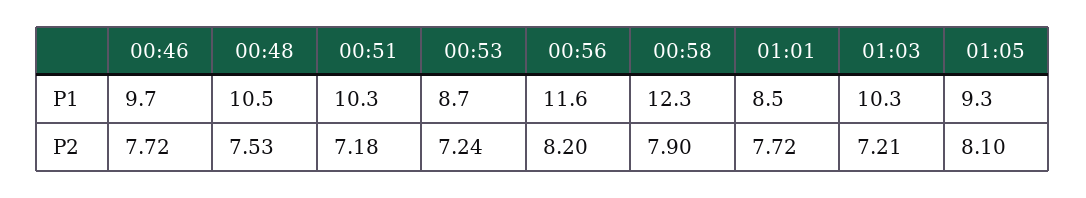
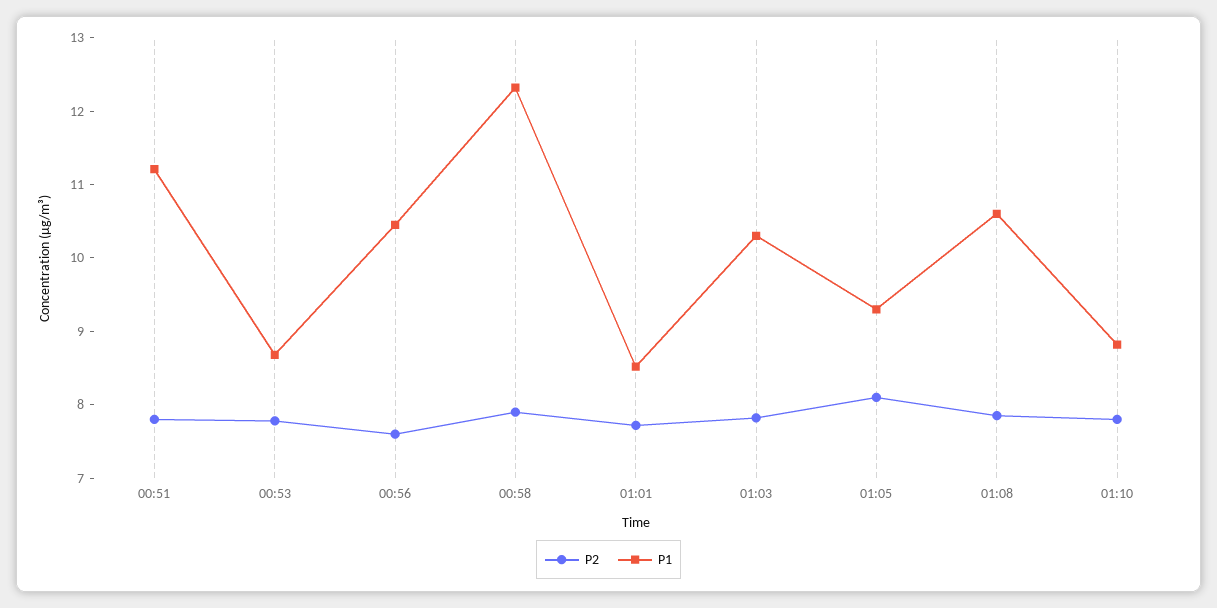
P1, 00:46: 9.7 -> none
P1, 00:48: 10.5 -> none
P1, 00:51: 10.3 -> 11.2
P1, 00:56: 11.6 -> 10.4
P2, 00:46: 7.72 -> none
P2, 00:48: 7.53 -> none
P2, 00:51: 7.18 -> 7.8
P2, 00:53: 7.24 -> 7.8
P2, 00:56: 8.2 -> 7.6
P2, 01:03: 7.21 -> 7.8
P2, 01:08: none -> 7.8
P1, 01:08: none -> 10.6
P2, 01:10: none -> 7.8
P1, 01:10: none -> 8.8

